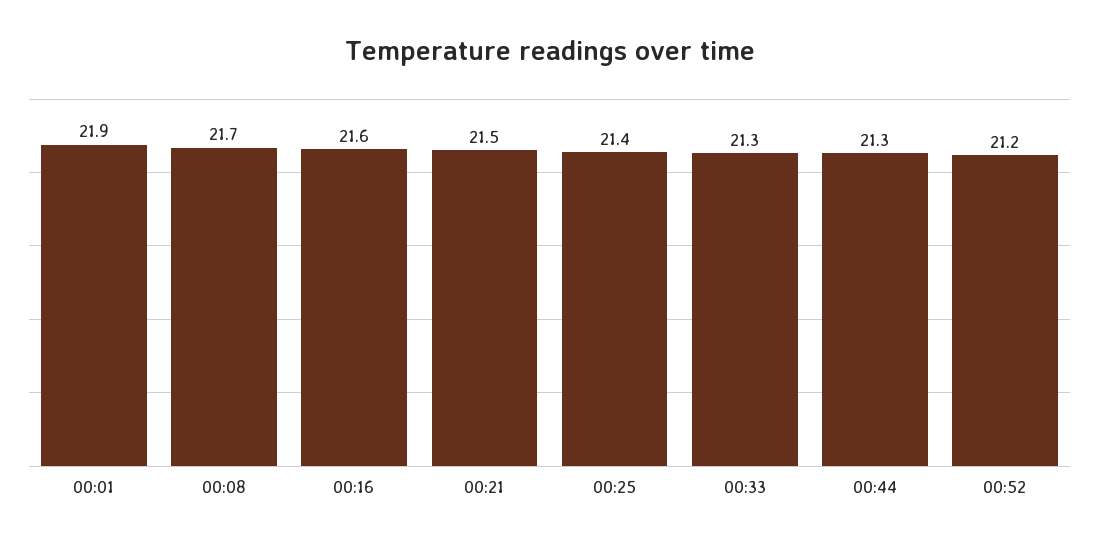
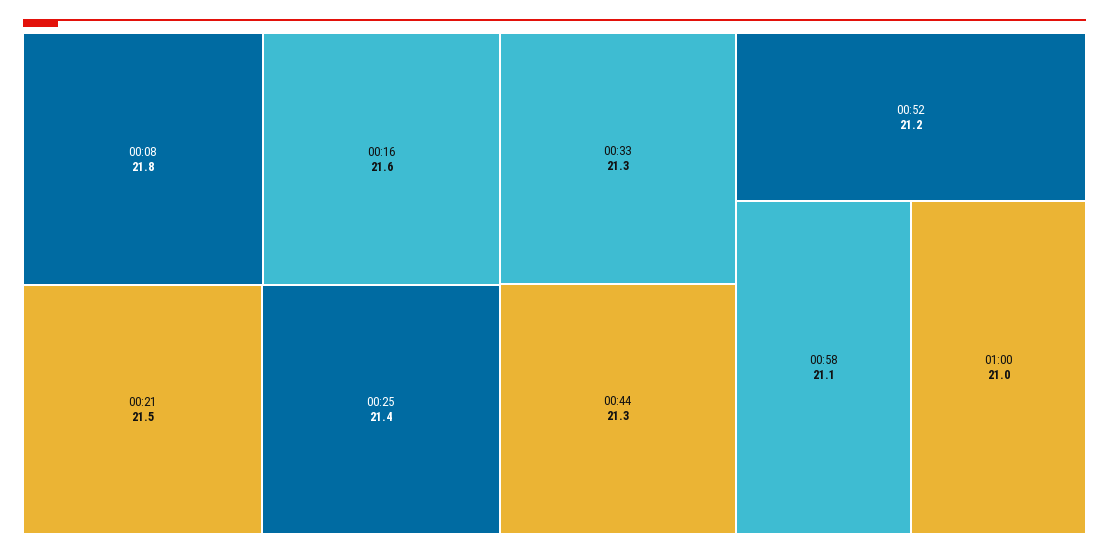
00:01: 21.9 -> none
00:08: 21.7 -> 21.8
00:58: none -> 21.1
01:00: none -> 21

